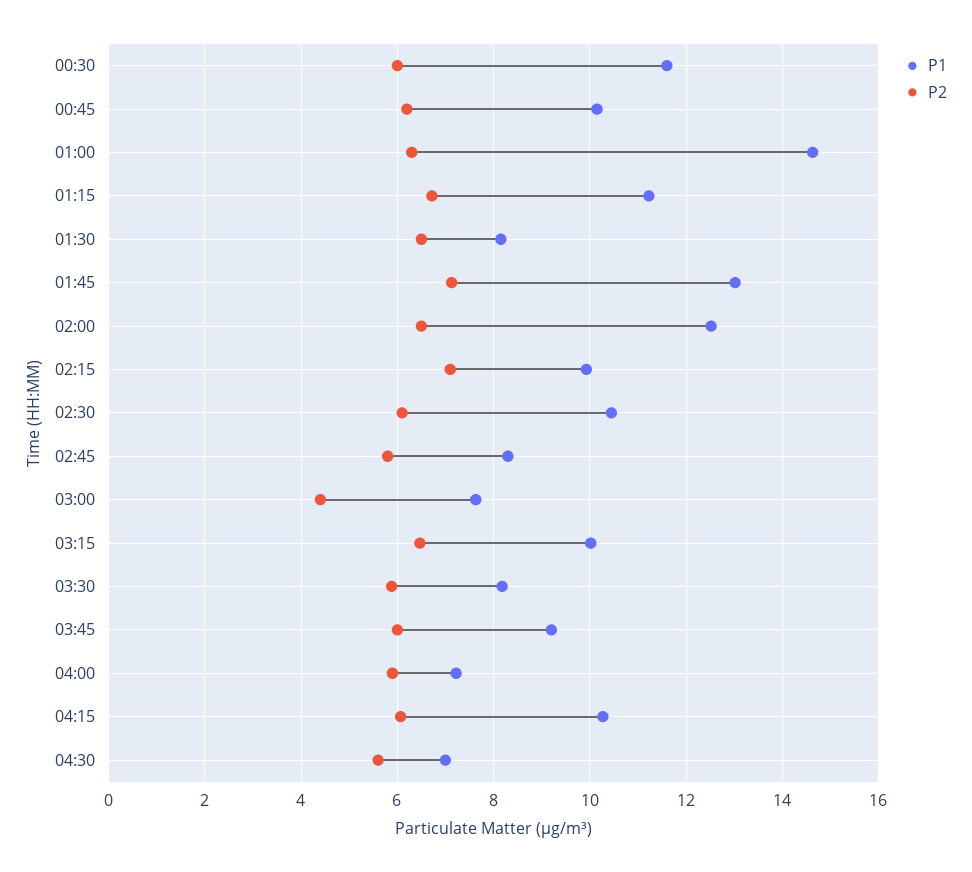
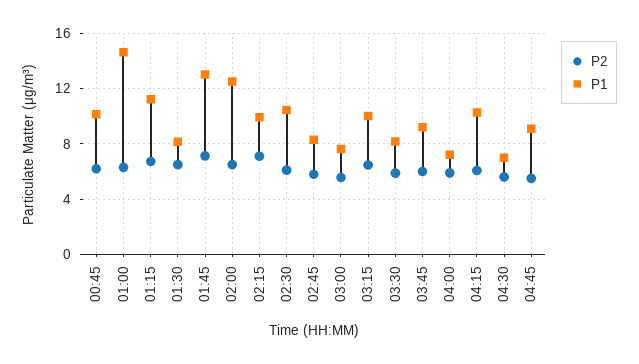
P1, 00:30: 11.6 -> none
P2, 00:30: 6 -> none
P2, 03:00: 4.4 -> 5.5
P2, 04:45: none -> 5.5
P1, 04:45: none -> 9

